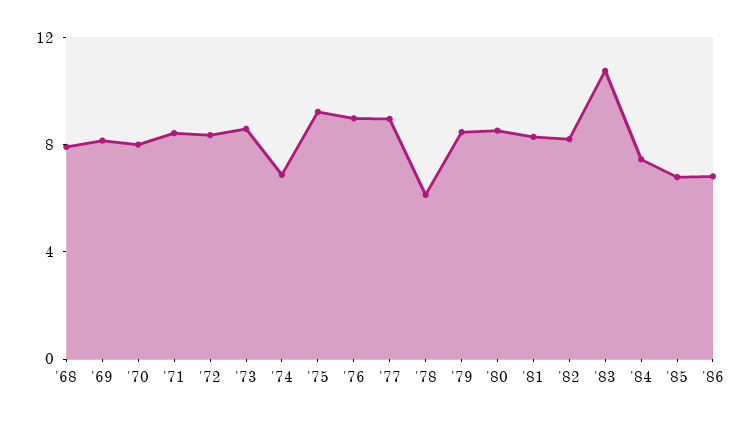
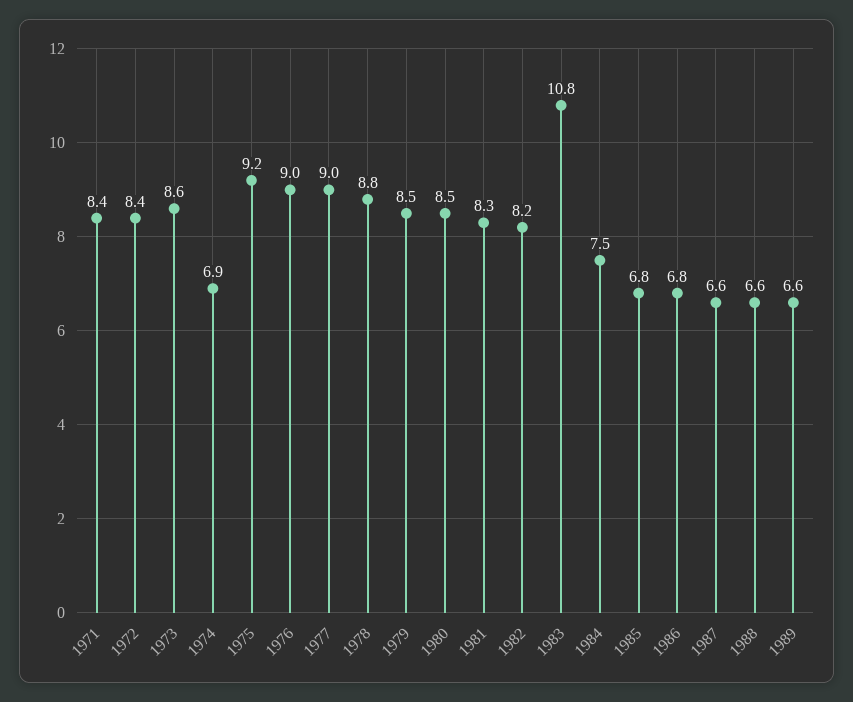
'68: 8 -> none
'69: 8 -> none
'70: 8 -> none
'78: 6 -> 8.8
1987: none -> 6.6
1988: none -> 6.6
1989: none -> 6.6

